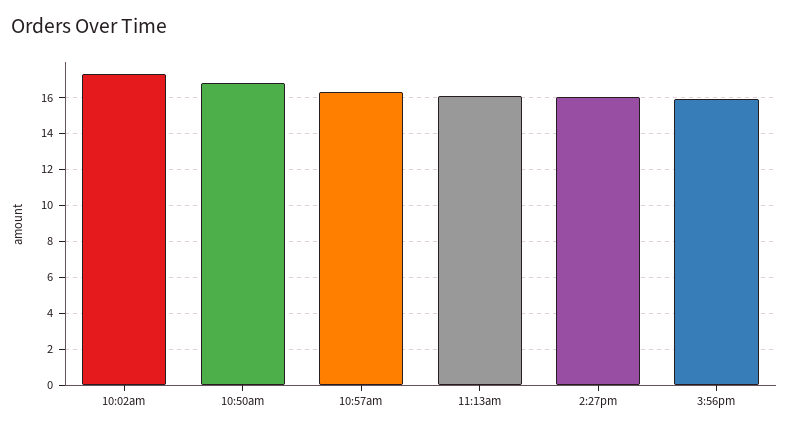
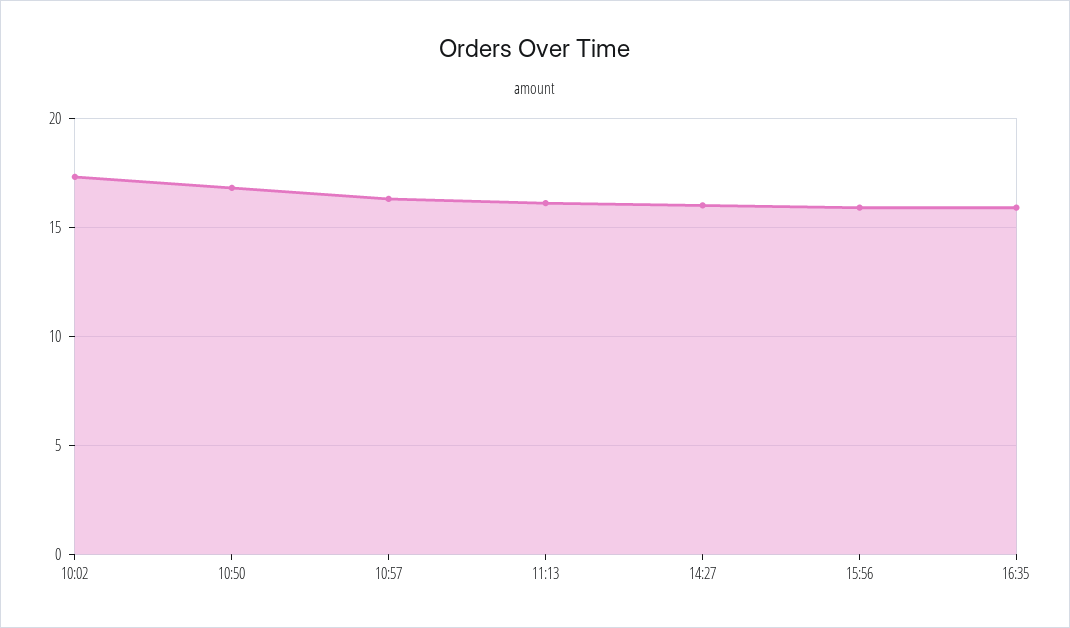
16:35: none -> 16

